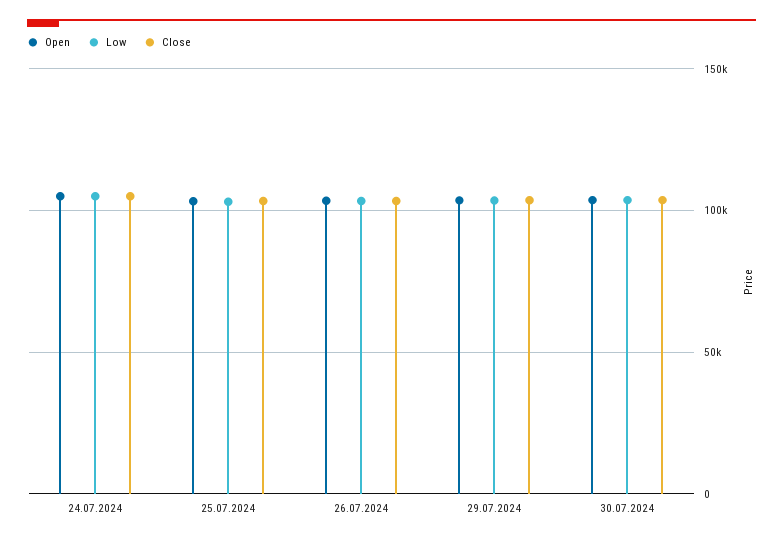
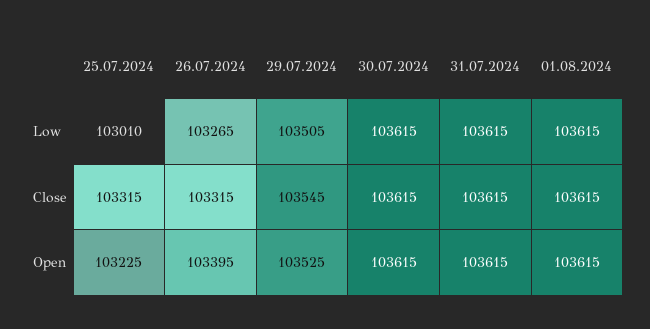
Open, 24.07.2024: 105000 -> none
Low, 24.07.2024: 105000 -> none
Close, 24.07.2024: 105000 -> none
Low, 31.07.2024: none -> 103615
Low, 01.08.2024: none -> 103615
Close, 31.07.2024: none -> 103615
Close, 01.08.2024: none -> 103615
Open, 31.07.2024: none -> 103615
Open, 01.08.2024: none -> 103615

